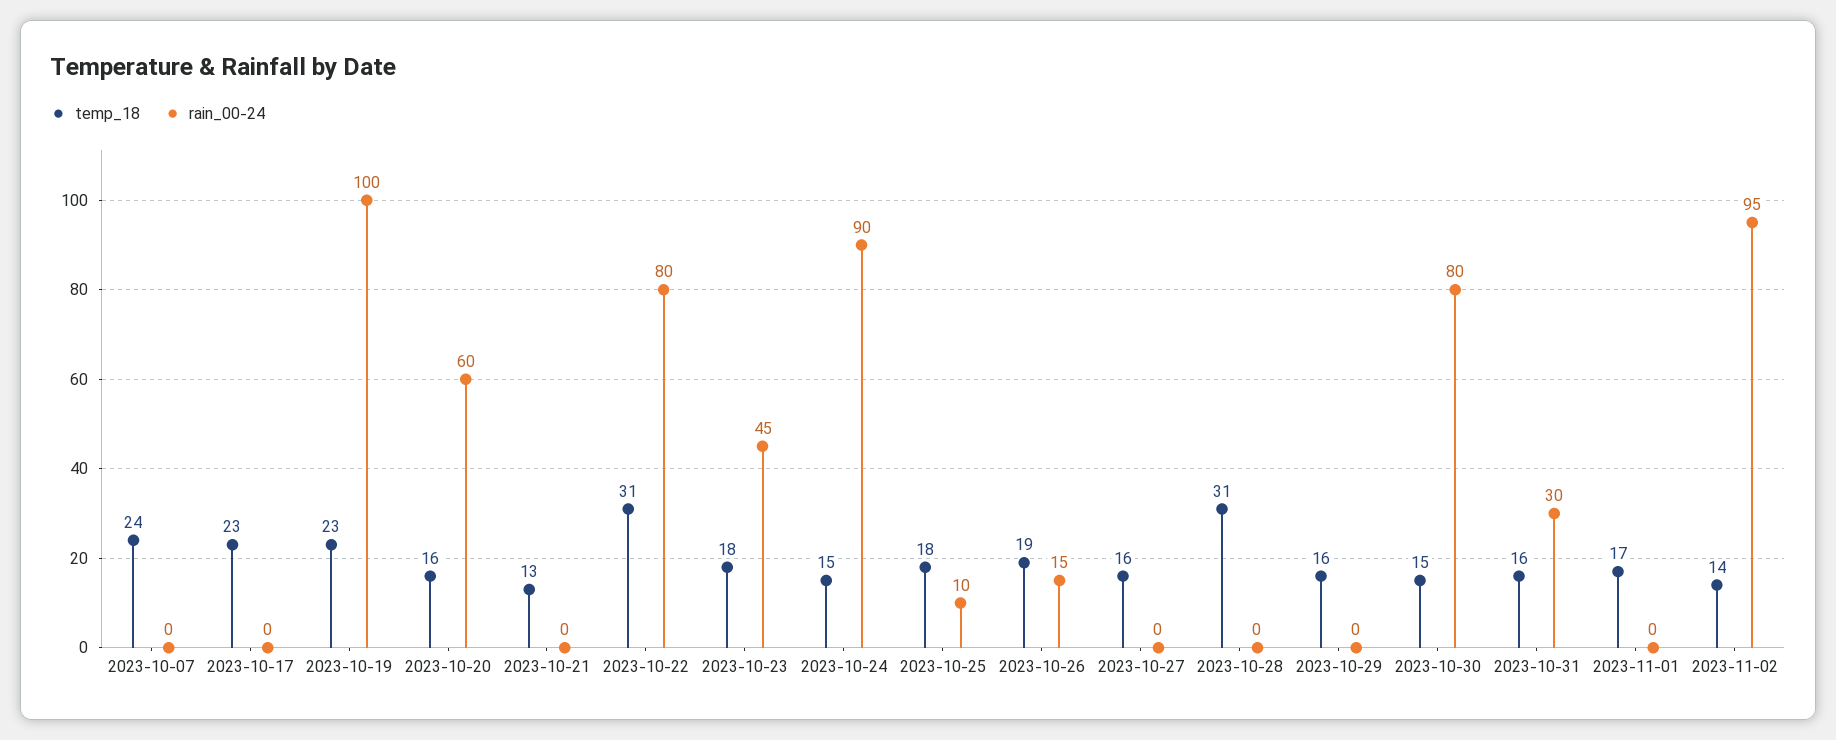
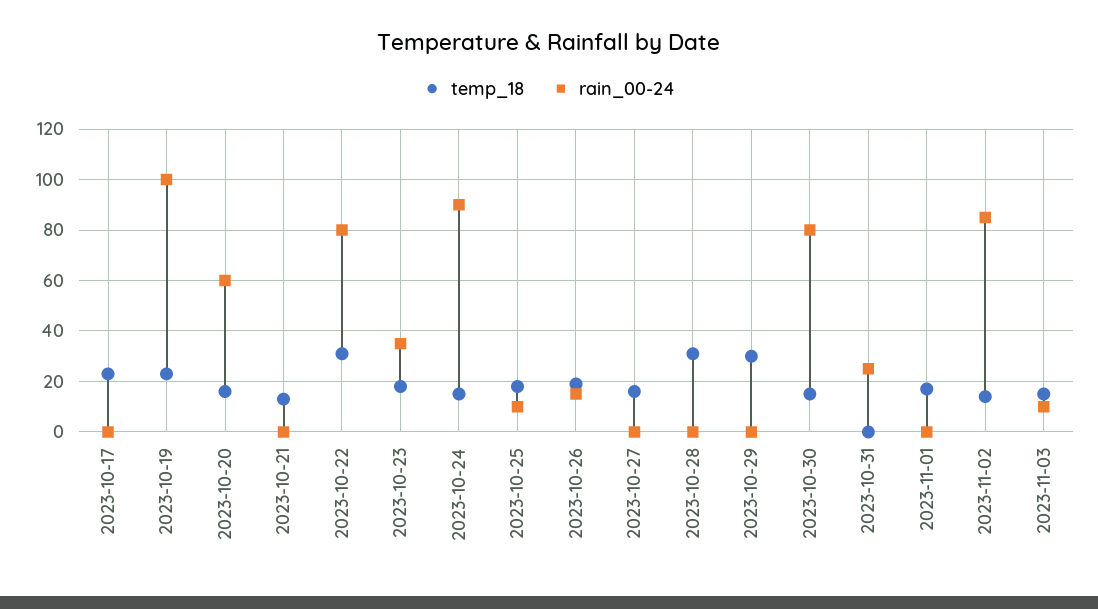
temp_18, 2023-10-07: 24 -> none
rain_00-24, 2023-10-07: 0 -> none
rain_00-24, 2023-10-23: 45 -> 35
temp_18, 2023-10-29: 16 -> 30
temp_18, 2023-10-31: 16 -> 0
rain_00-24, 2023-10-31: 30 -> 25
rain_00-24, 2023-11-02: 95 -> 85
temp_18, 2023-11-03: none -> 15
rain_00-24, 2023-11-03: none -> 10

